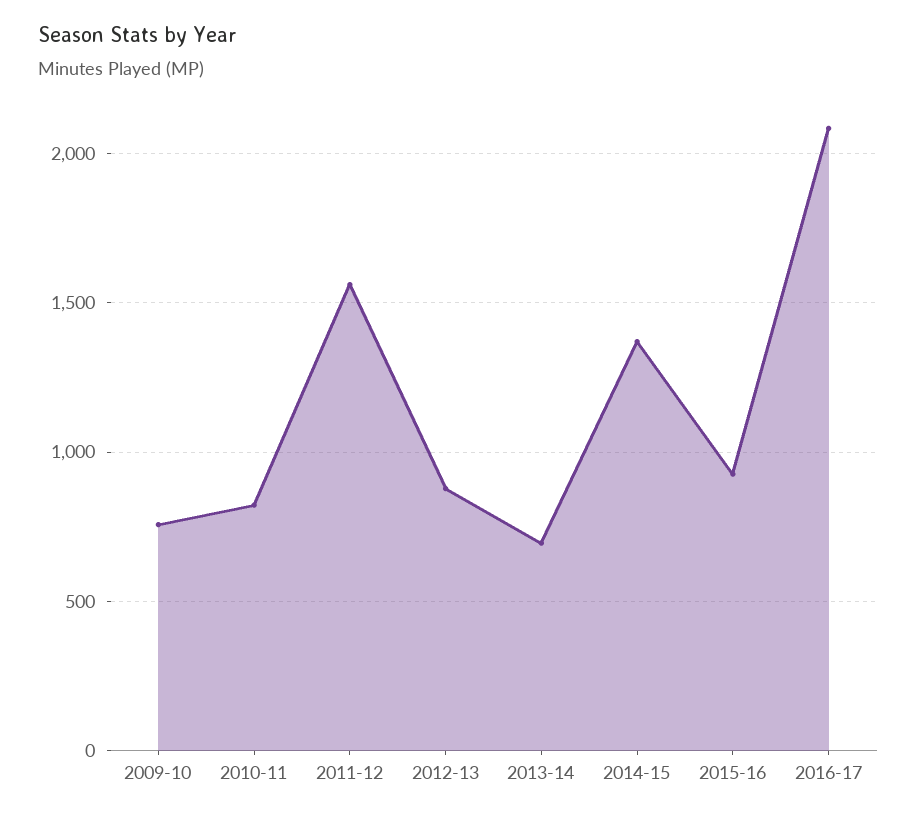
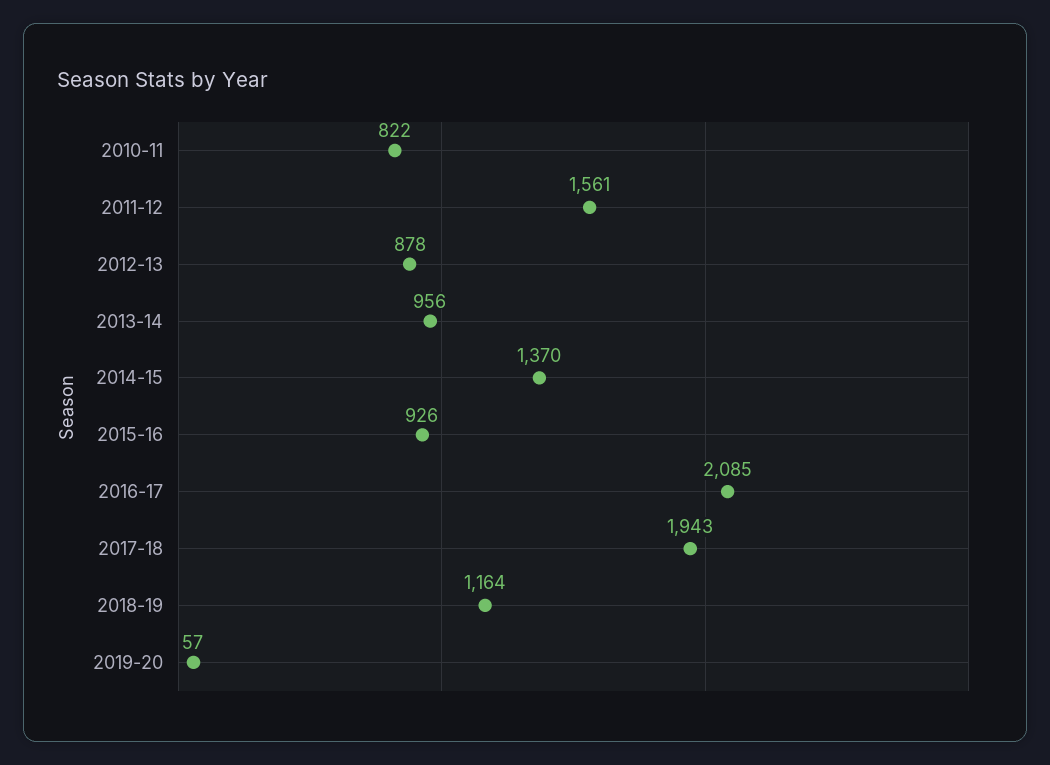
2009-10: 750 -> none
2013-14: 700 -> 956
2017-18: none -> 1943
2018-19: none -> 1164
2019-20: none -> 57

